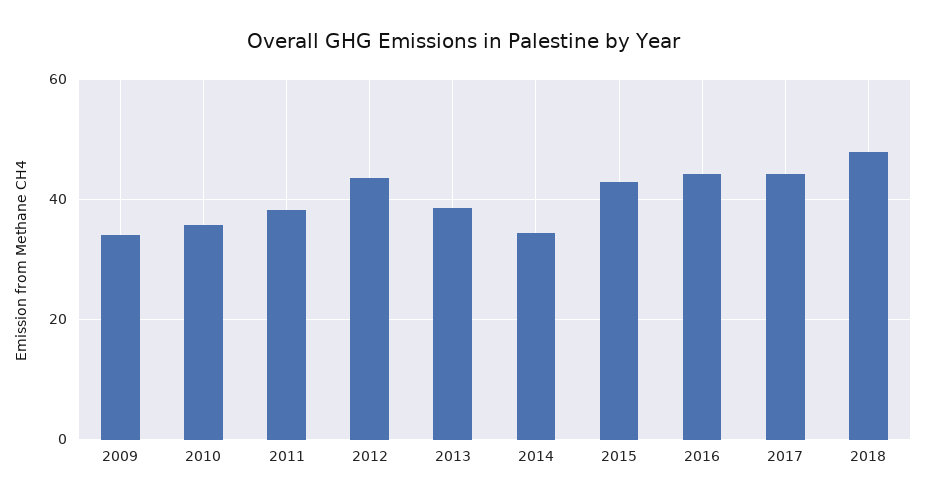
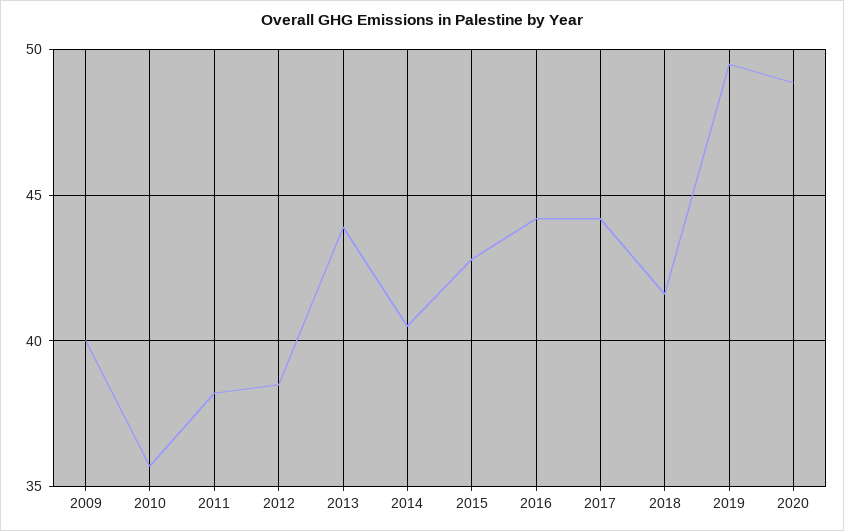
2009: 34 -> 40
2012: 44 -> 38.5
2013: 38 -> 44
2014: 34 -> 40.5
2018: 48 -> 41.5
2019: none -> 49.5
2020: none -> 49

